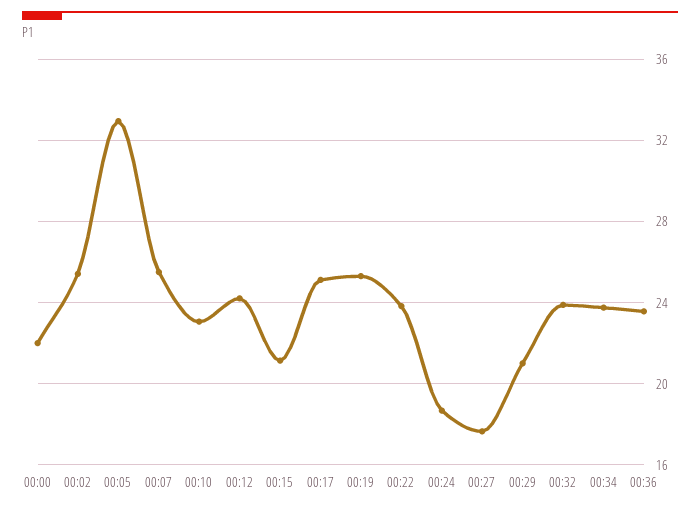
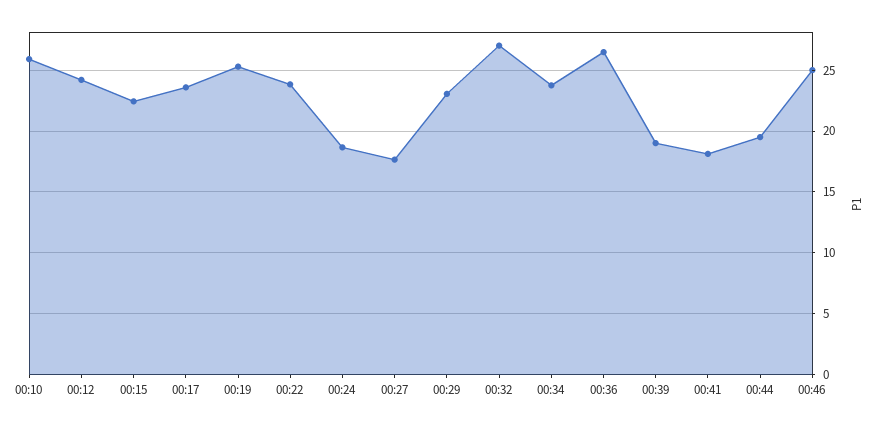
00:00: 22 -> none
00:02: 25.5 -> none
00:05: 33 -> none
00:07: 25.5 -> none
00:10: 23 -> 26
00:15: 21 -> 22.5
00:17: 25 -> 23.5
00:29: 21 -> 23
00:32: 24 -> 27
00:36: 23.5 -> 26.5
00:39: none -> 19
00:41: none -> 18
00:44: none -> 19.5
00:46: none -> 25

